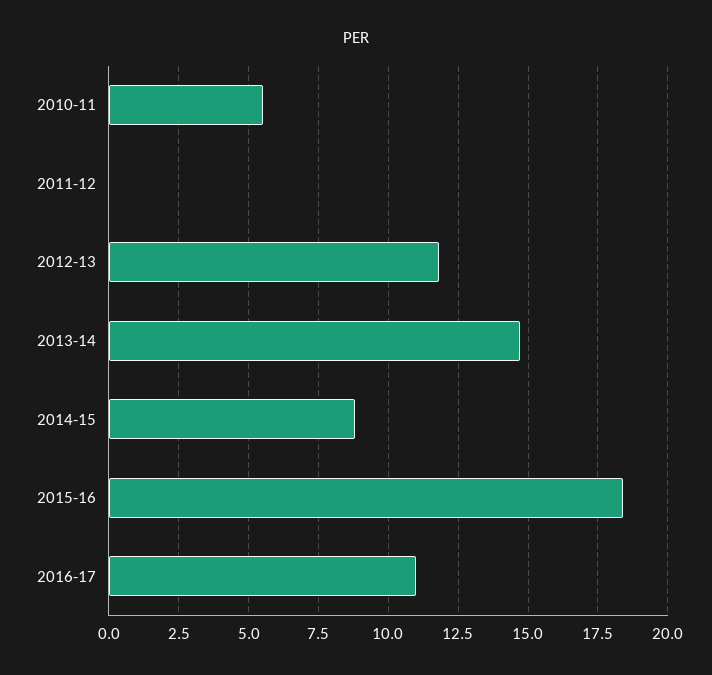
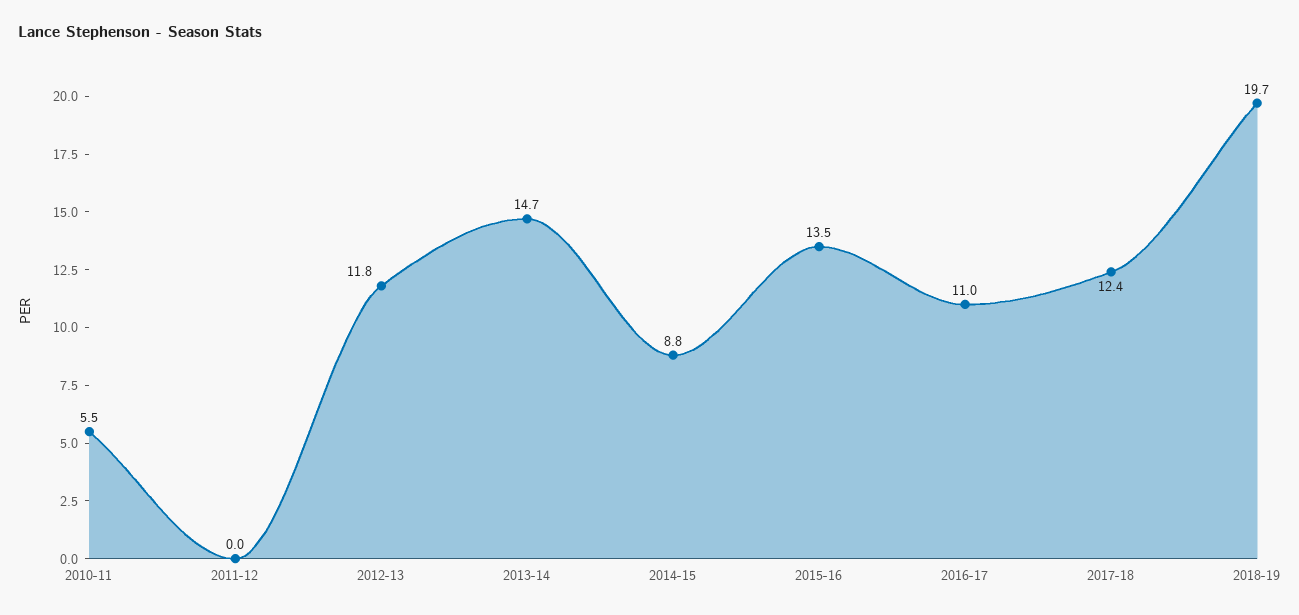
2015-16: 18.5 -> 13.5
2017-18: none -> 12.4
2018-19: none -> 19.7

